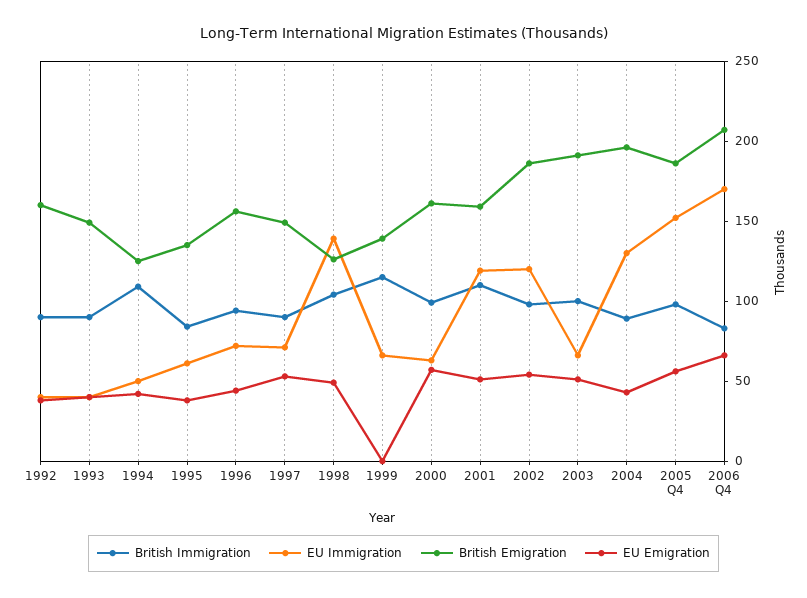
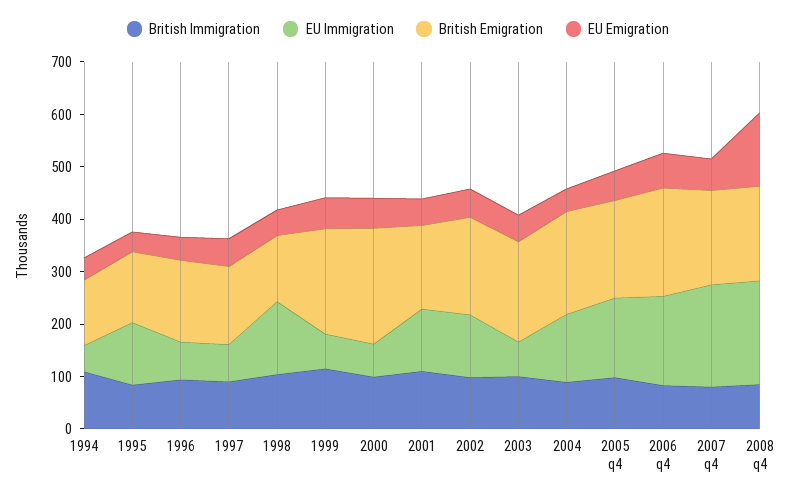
British Immigration, 1992: 90 -> none
EU Immigration, 1992: 40 -> none
British Emigration, 1992: 160 -> none
EU Emigration, 1992: 40 -> none
British Immigration, 1993: 90 -> none
EU Immigration, 1993: 40 -> none
British Emigration, 1993: 150 -> none
EU Emigration, 1993: 40 -> none
EU Immigration, 1995: 60 -> 120
British Emigration, 1999: 140 -> 200
EU Emigration, 1999: 0 -> 60
British Emigration, 2000: 160 -> 220
British Immigration, 2007 q4: none -> 80
EU Immigration, 2007 q4: none -> 200
British Emigration, 2007 q4: none -> 180
EU Emigration, 2007 q4: none -> 60
British Immigration, 2008 q4: none -> 80
EU Immigration, 2008 q4: none -> 200
British Emigration, 2008 q4: none -> 180
EU Emigration, 2008 q4: none -> 140

